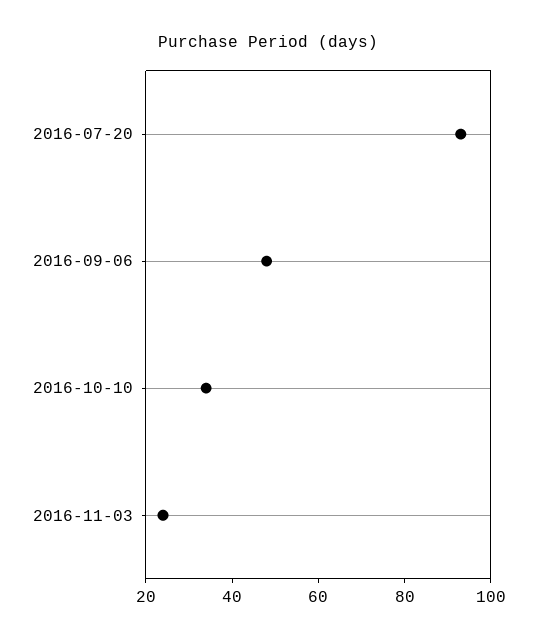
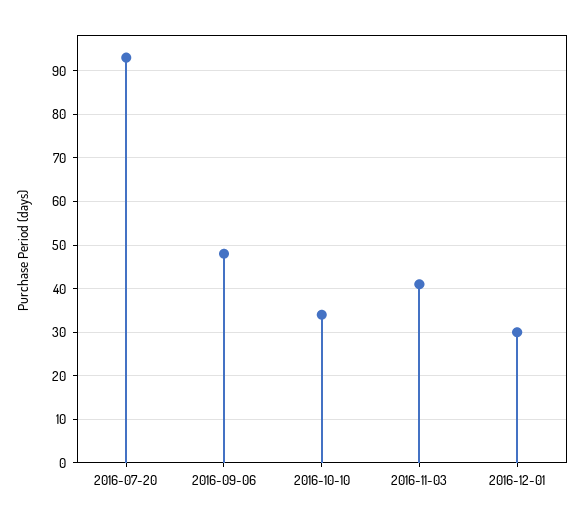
2016-11-03: 25 -> 40
2016-12-01: none -> 30

